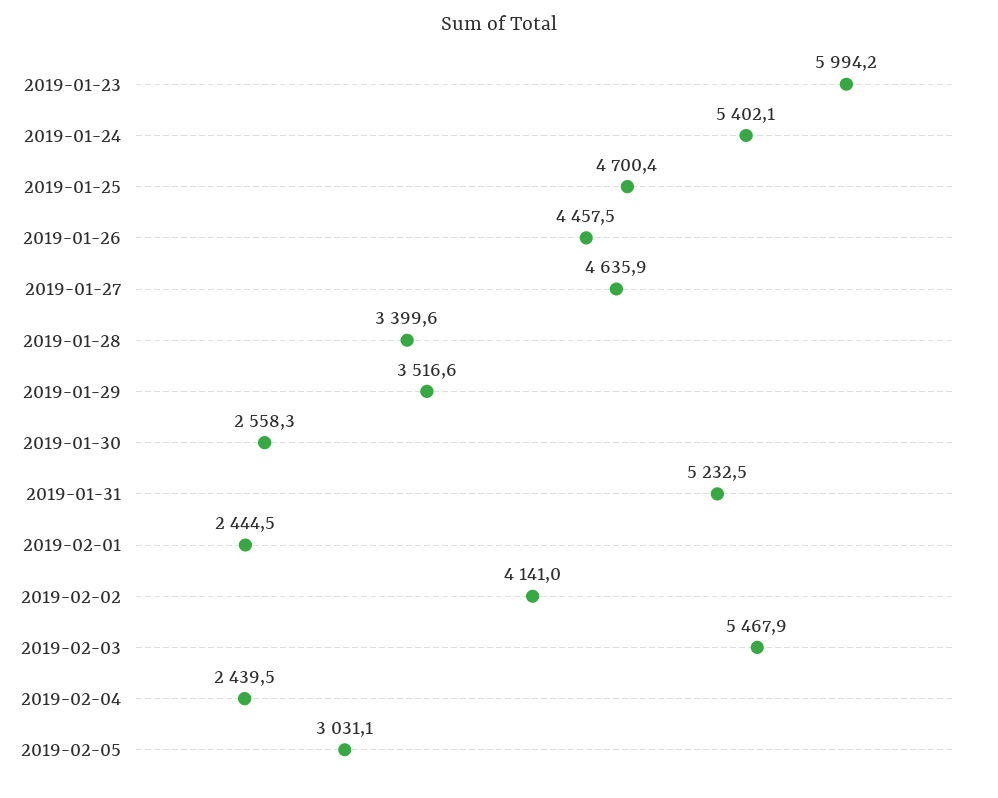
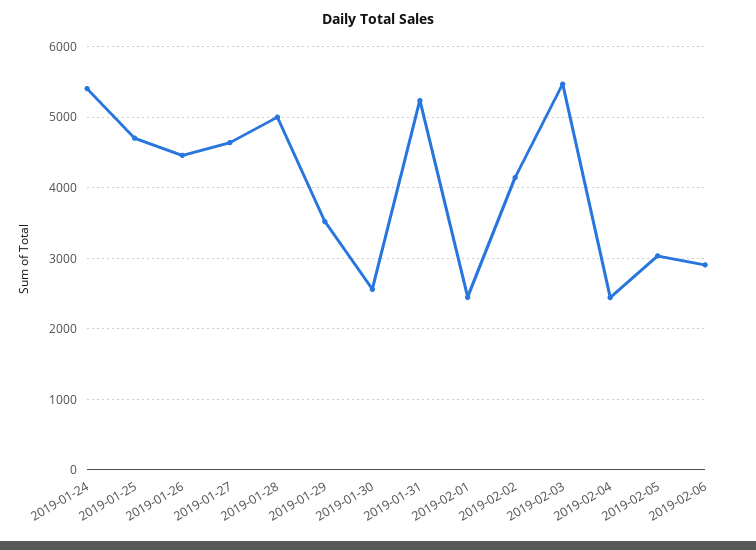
2019-01-23: 5994.2 -> none
2019-01-28: 3399.6 -> 5000
2019-02-06: none -> 2900

